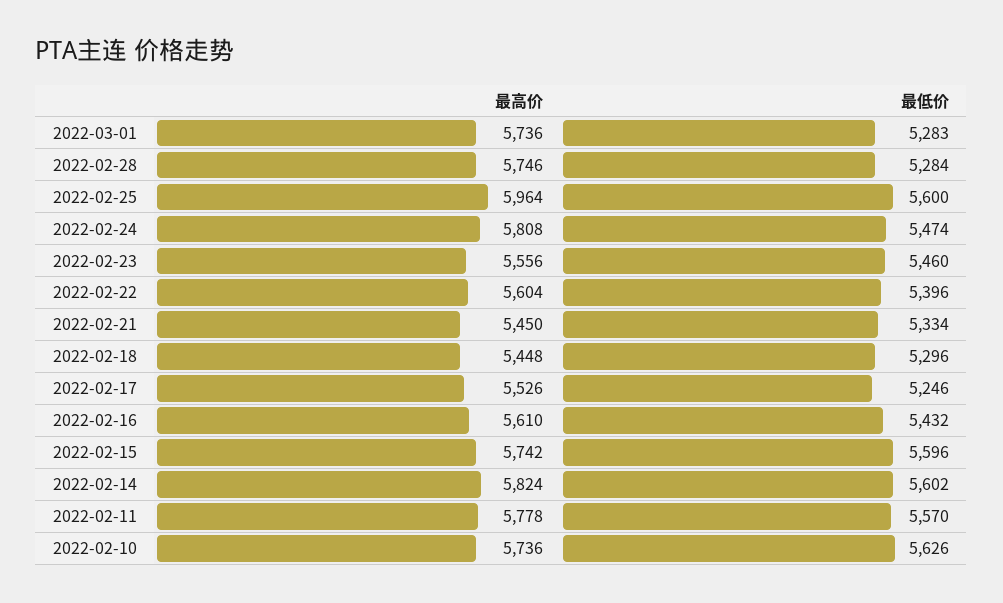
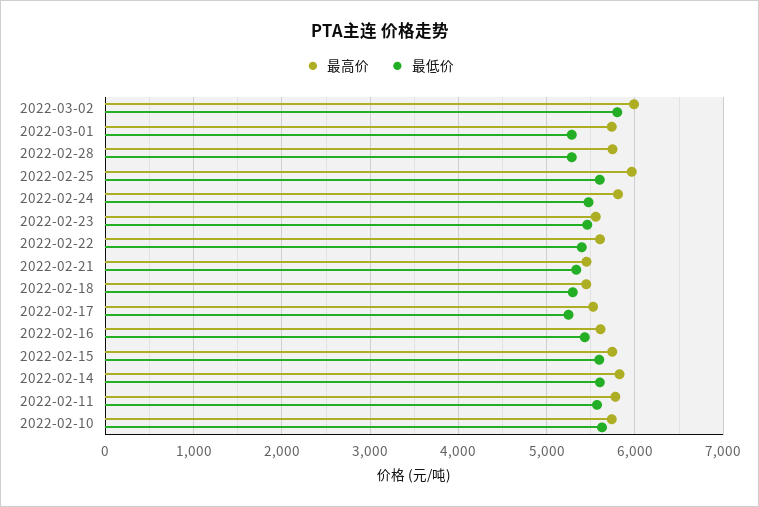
最高价, 2022-03-02: none -> 6000
最低价, 2022-03-02: none -> 5800

